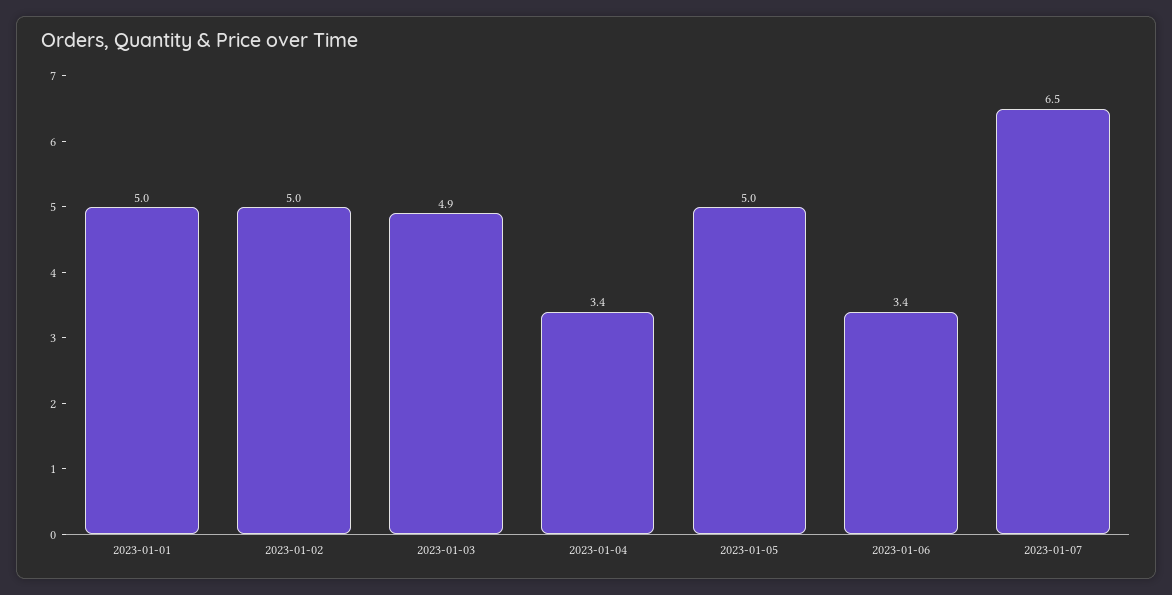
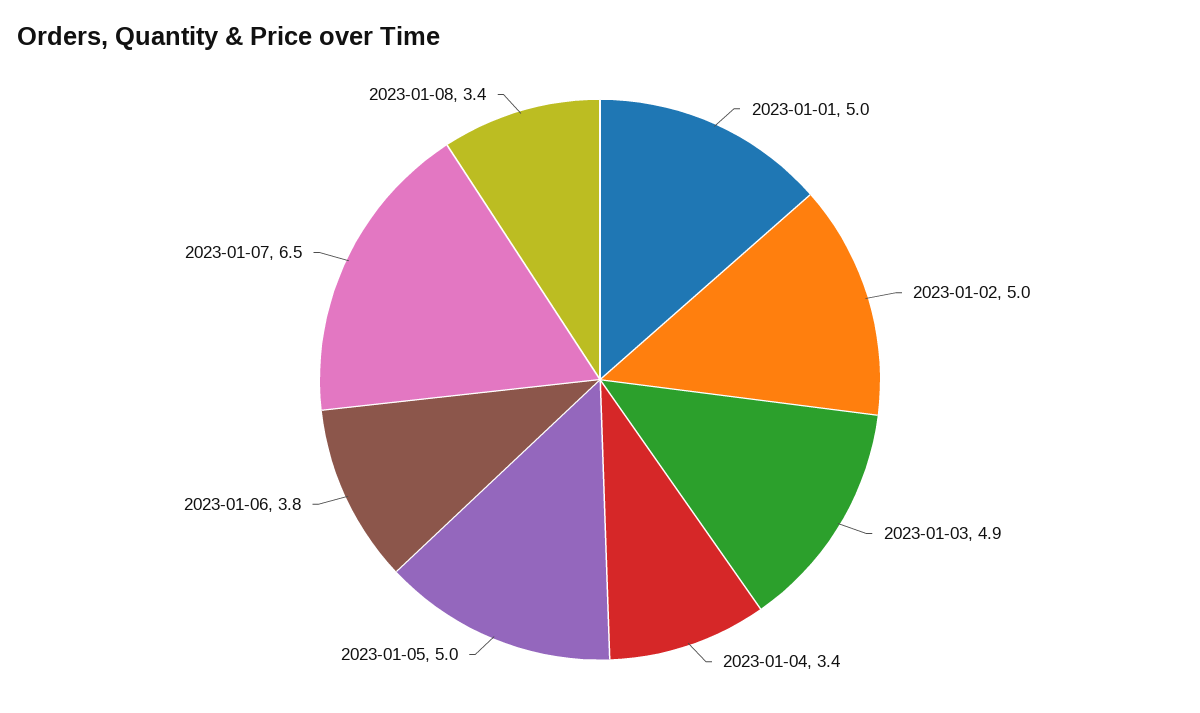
2023-01-06: 3.4 -> 3.8
2023-01-08: none -> 3.4

